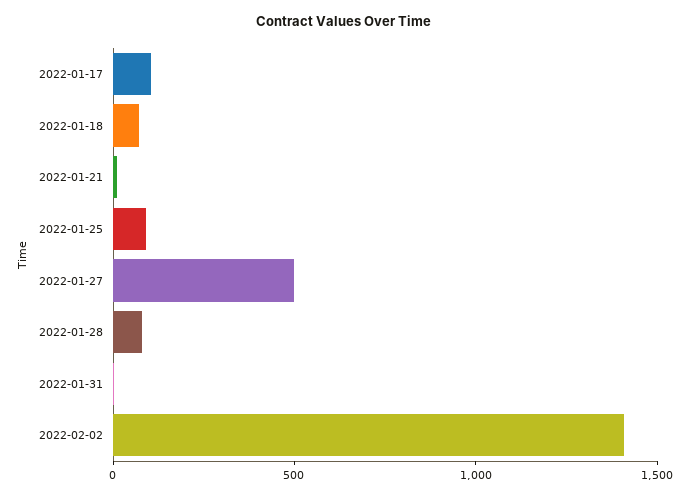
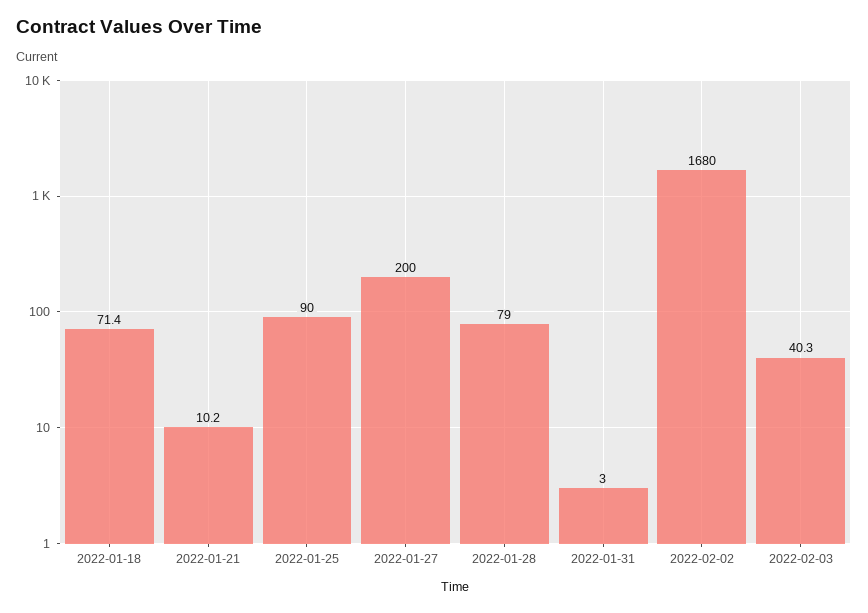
2022-01-17: 100 -> none
2022-01-27: 500 -> 200
2022-02-02: 1400 -> 1680
2022-02-03: none -> 40.3

